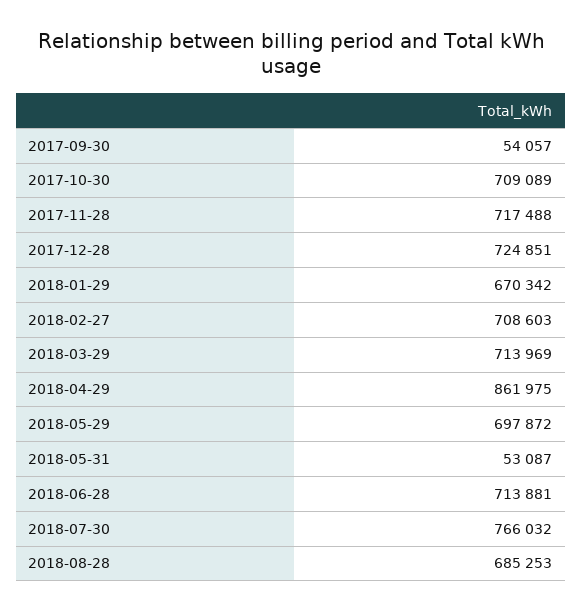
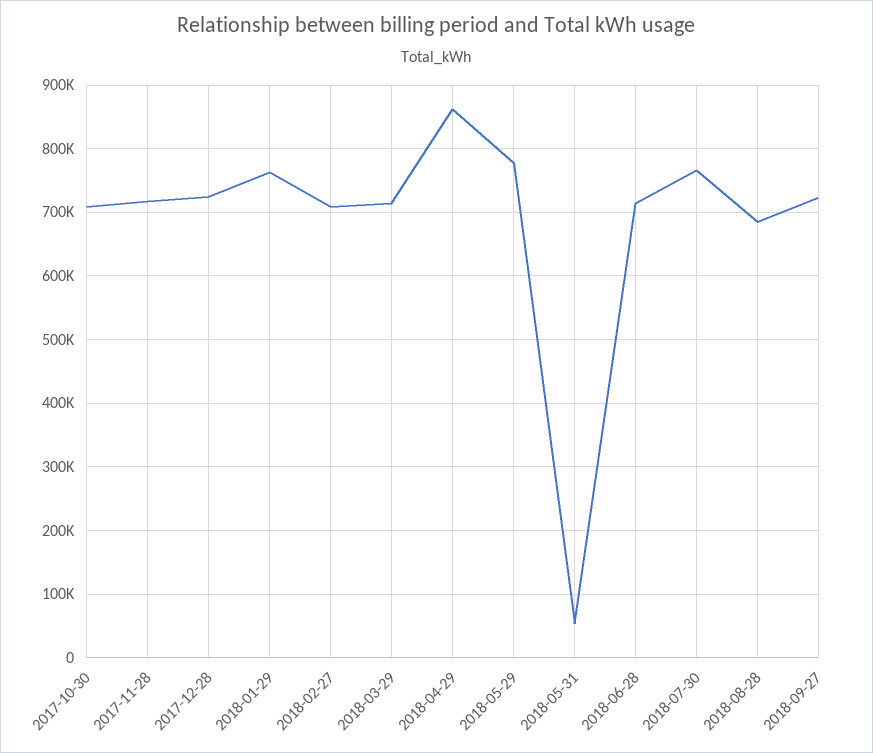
2017-09-30: 54057 -> none
2018-01-29: 670342 -> 760000
2018-05-29: 697872 -> 780000
2018-09-27: none -> 720000

